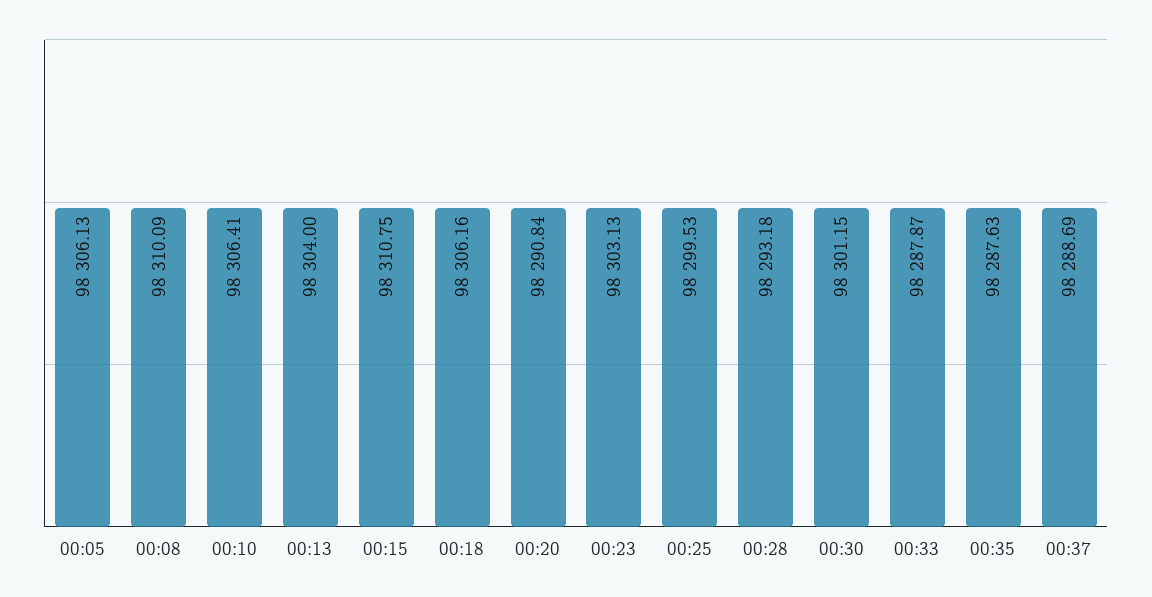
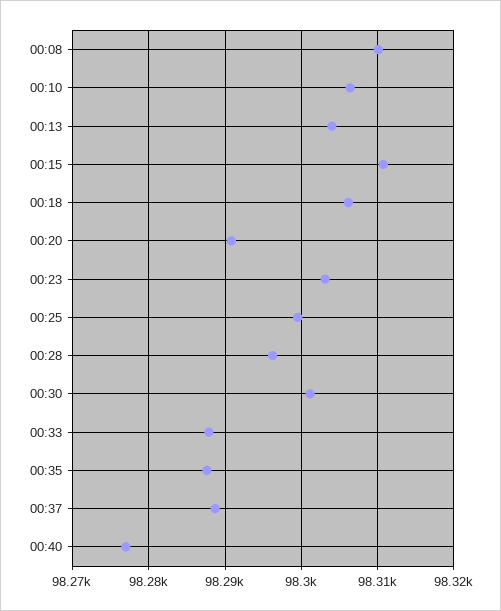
00:05: 98306.13 -> none
00:28: 98293.18 -> 98296
00:40: none -> 98277

